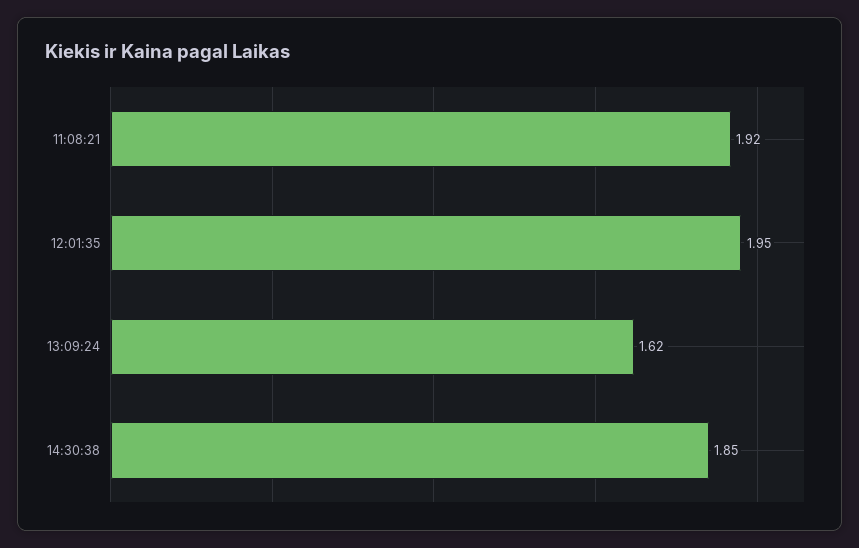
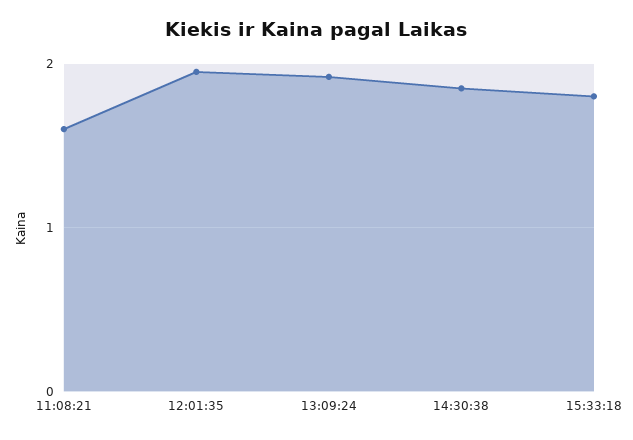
11:08:21: 1.92 -> 1.6
13:09:24: 1.62 -> 1.9
15:33:18: none -> 1.8

